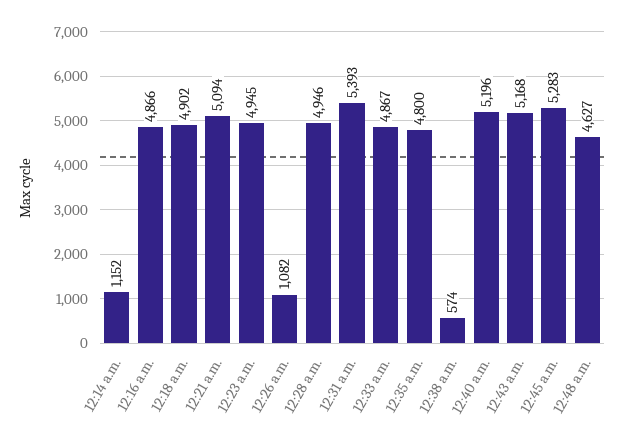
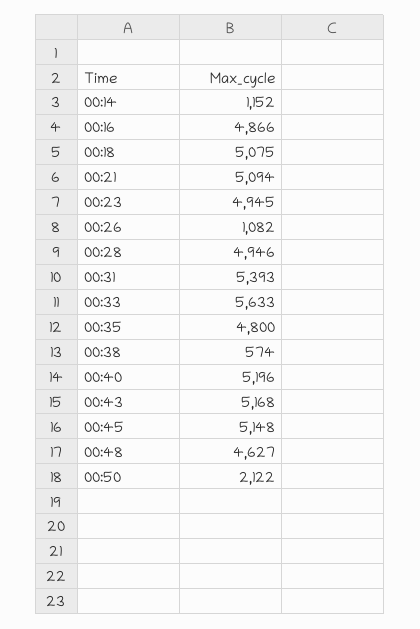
12:18 a.m.: 4902 -> 5075
12:33 a.m.: 4867 -> 5633
12:45 a.m.: 5283 -> 5148
00:50: none -> 2122

